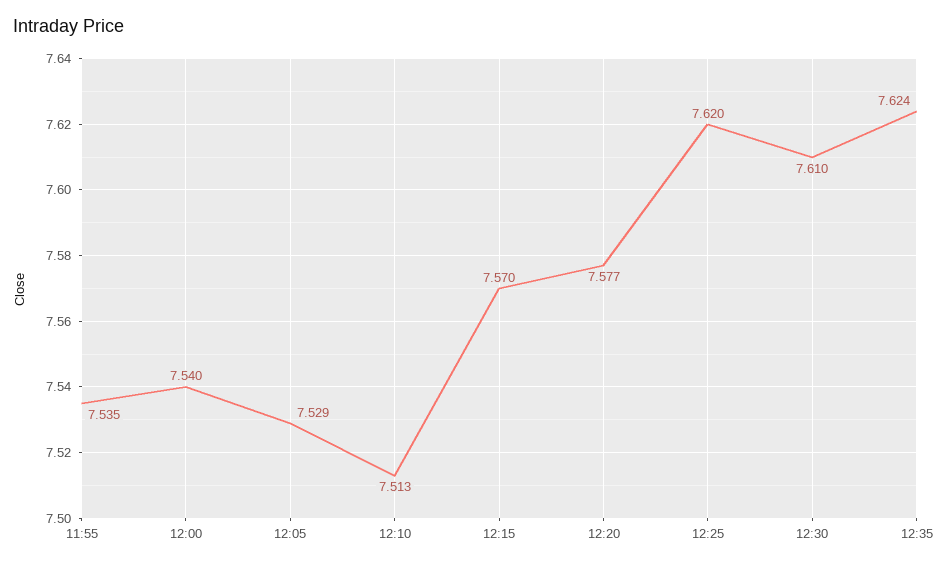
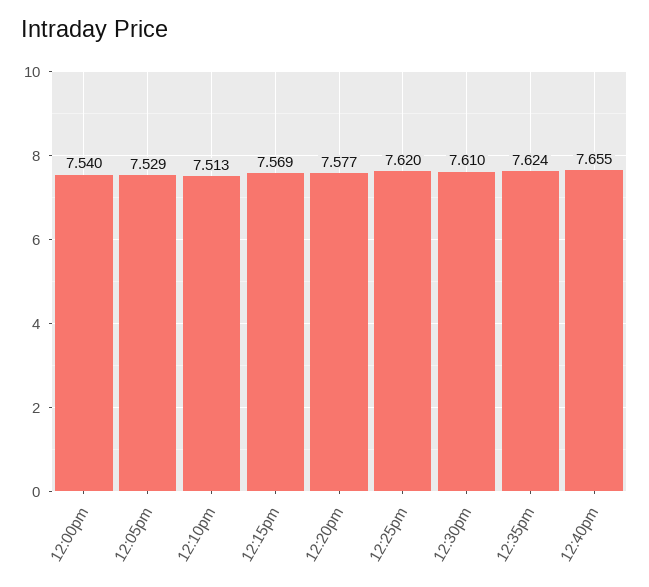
11:55: 7.535 -> none
12:15: 7.57 -> 7.569
12:40pm: none -> 7.655

